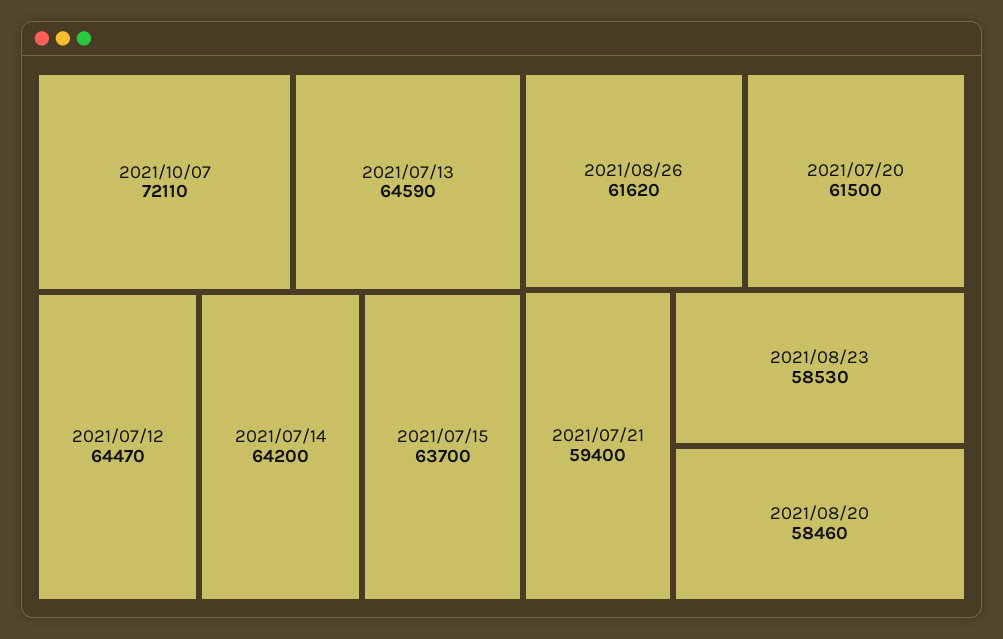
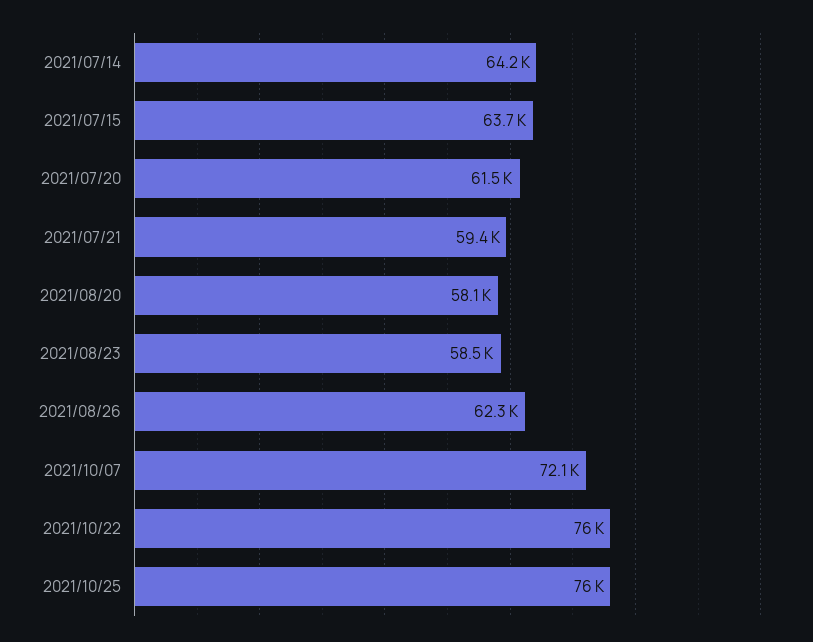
2021/07/13: 64590 -> none
2021/07/12: 64470 -> none
2021/08/26: 61620 -> 62300
2021/08/20: 58460 -> 58100
2021/10/22: none -> 76000
2021/10/25: none -> 76000

